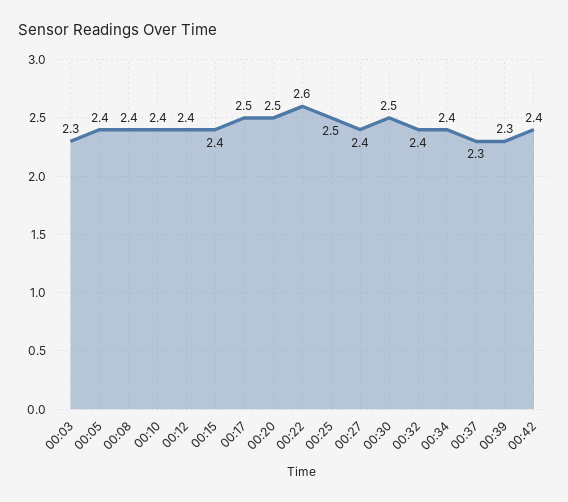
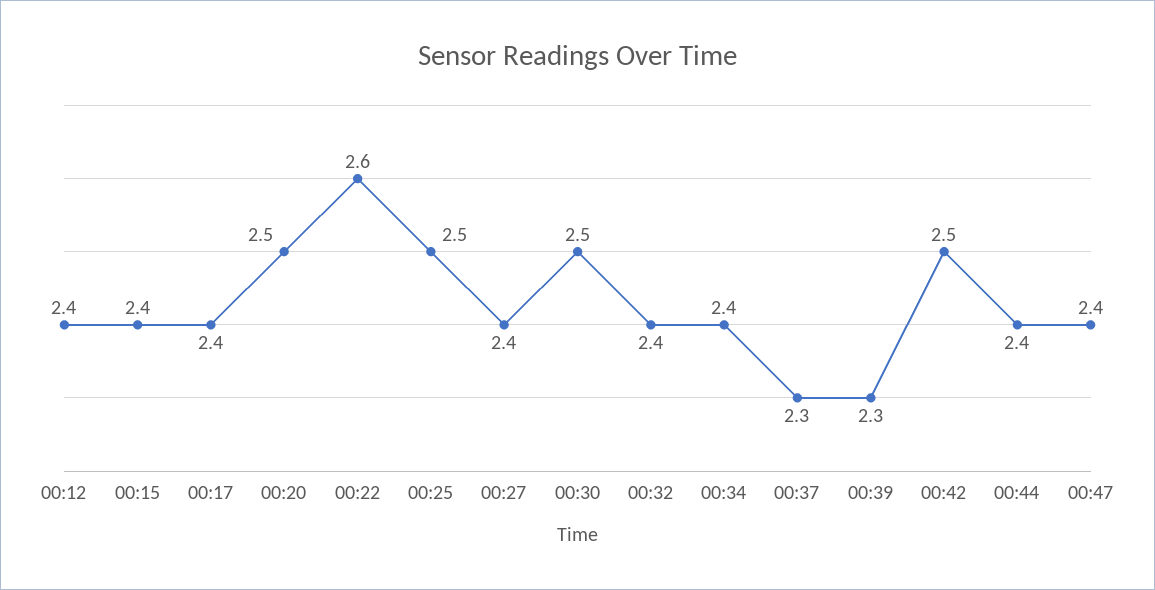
00:03: 2.3 -> none
00:05: 2.4 -> none
00:08: 2.4 -> none
00:10: 2.4 -> none
00:17: 2.5 -> 2.4
00:42: 2.4 -> 2.5
00:44: none -> 2.4
00:47: none -> 2.4

